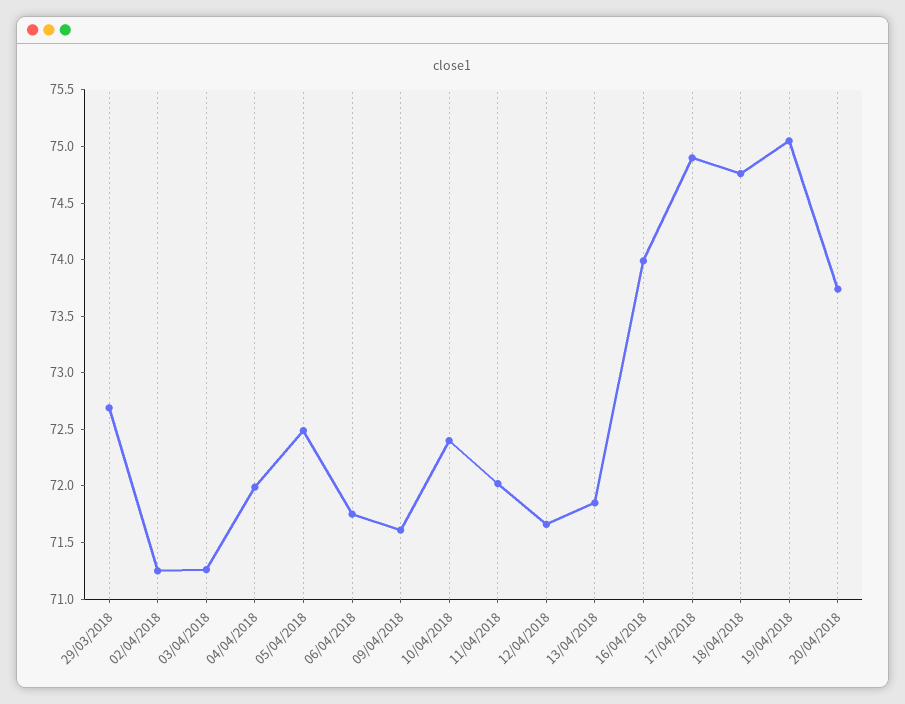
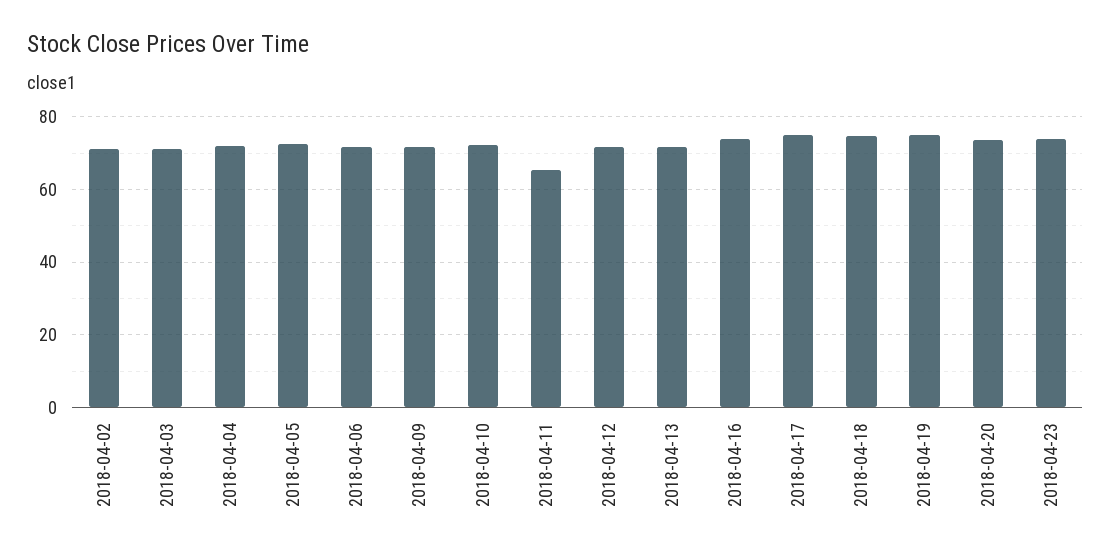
29/03/2018: 72.7 -> none
11/04/2018: 72 -> 66
2018-04-23: none -> 74

